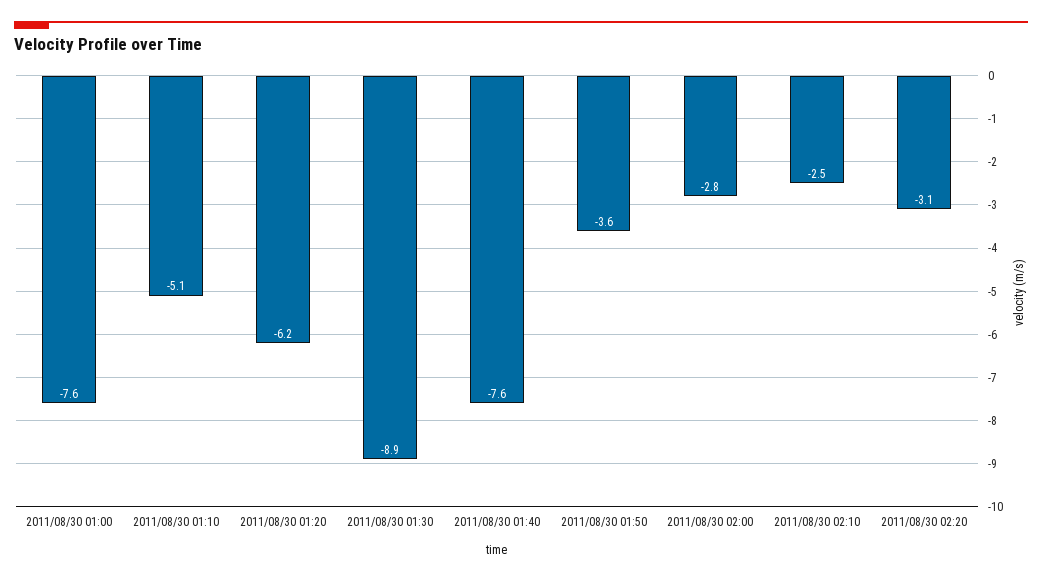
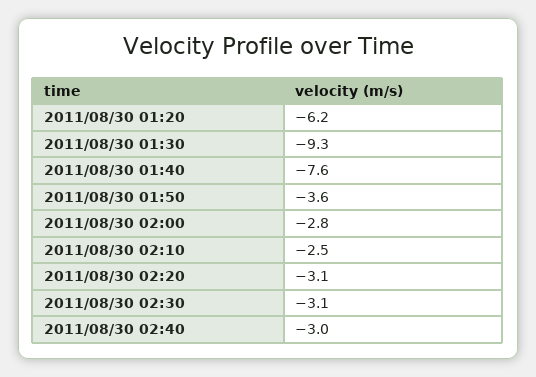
2011/08/30 01:00: -7.6 -> none
2011/08/30 01:10: -5.1 -> none
2011/08/30 01:30: -8.9 -> -9.3
2011/08/30 02:30: none -> -3.1
2011/08/30 02:40: none -> -3

